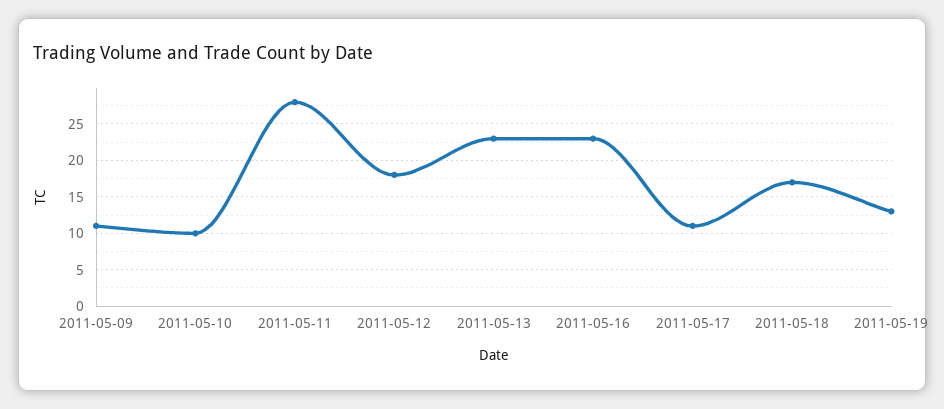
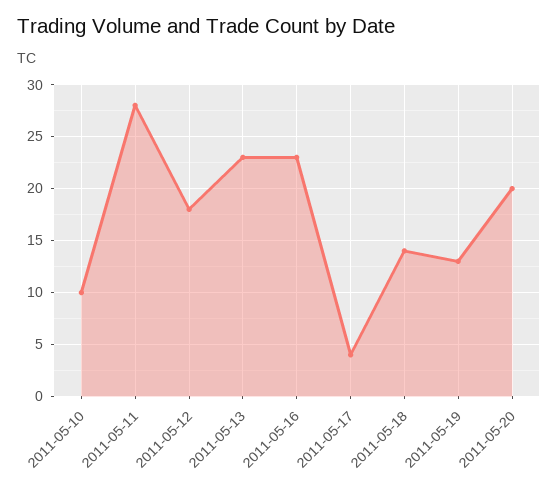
2011-05-09: 11 -> none
2011-05-17: 11 -> 4
2011-05-18: 17 -> 14
2011-05-20: none -> 20

